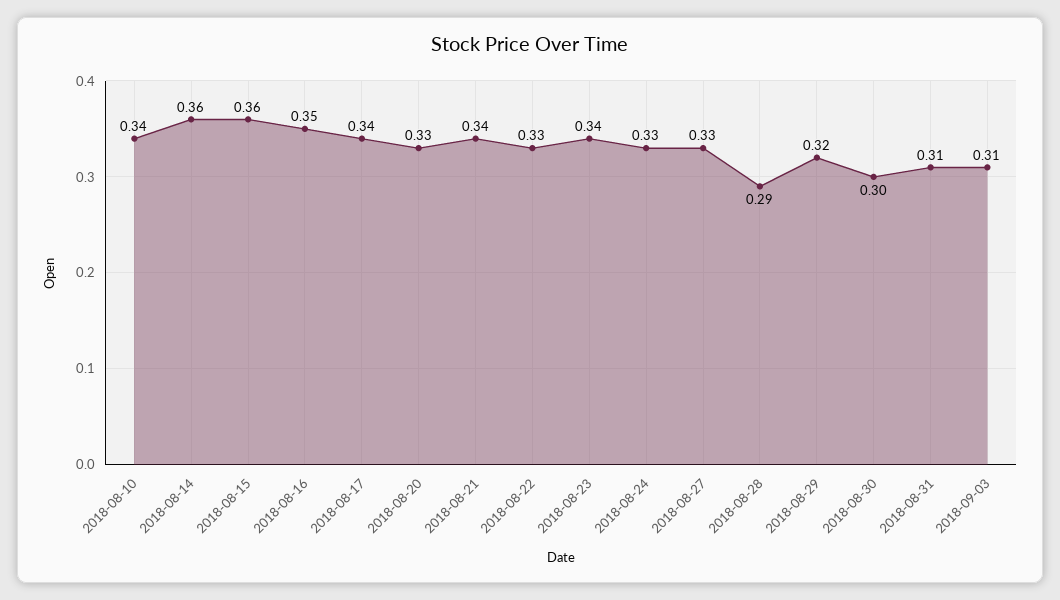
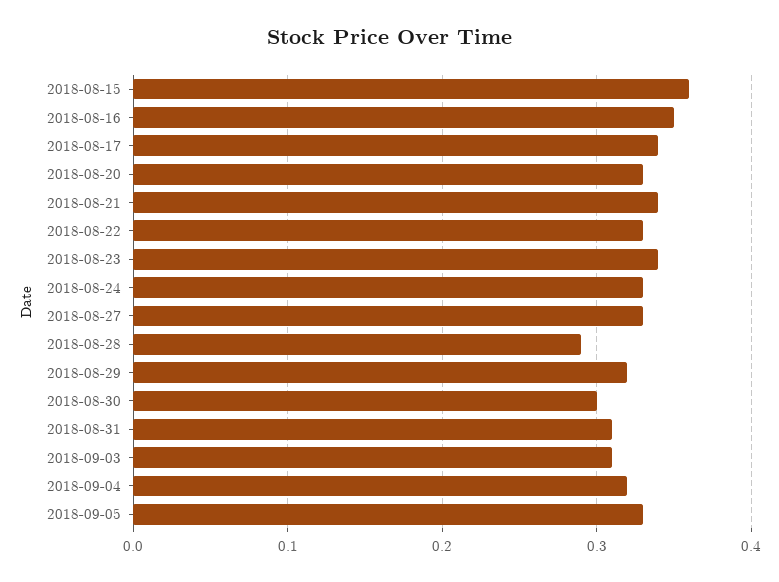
2018-08-10: 0.34 -> none
2018-08-14: 0.36 -> none
2018-09-04: none -> 0.32
2018-09-05: none -> 0.33

